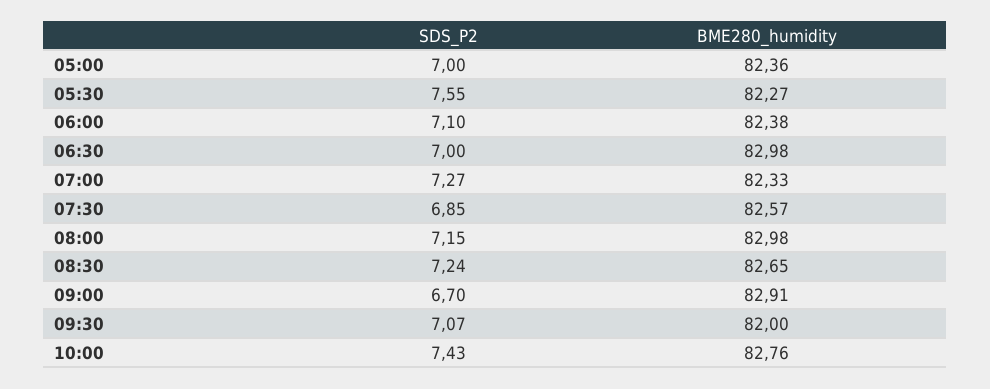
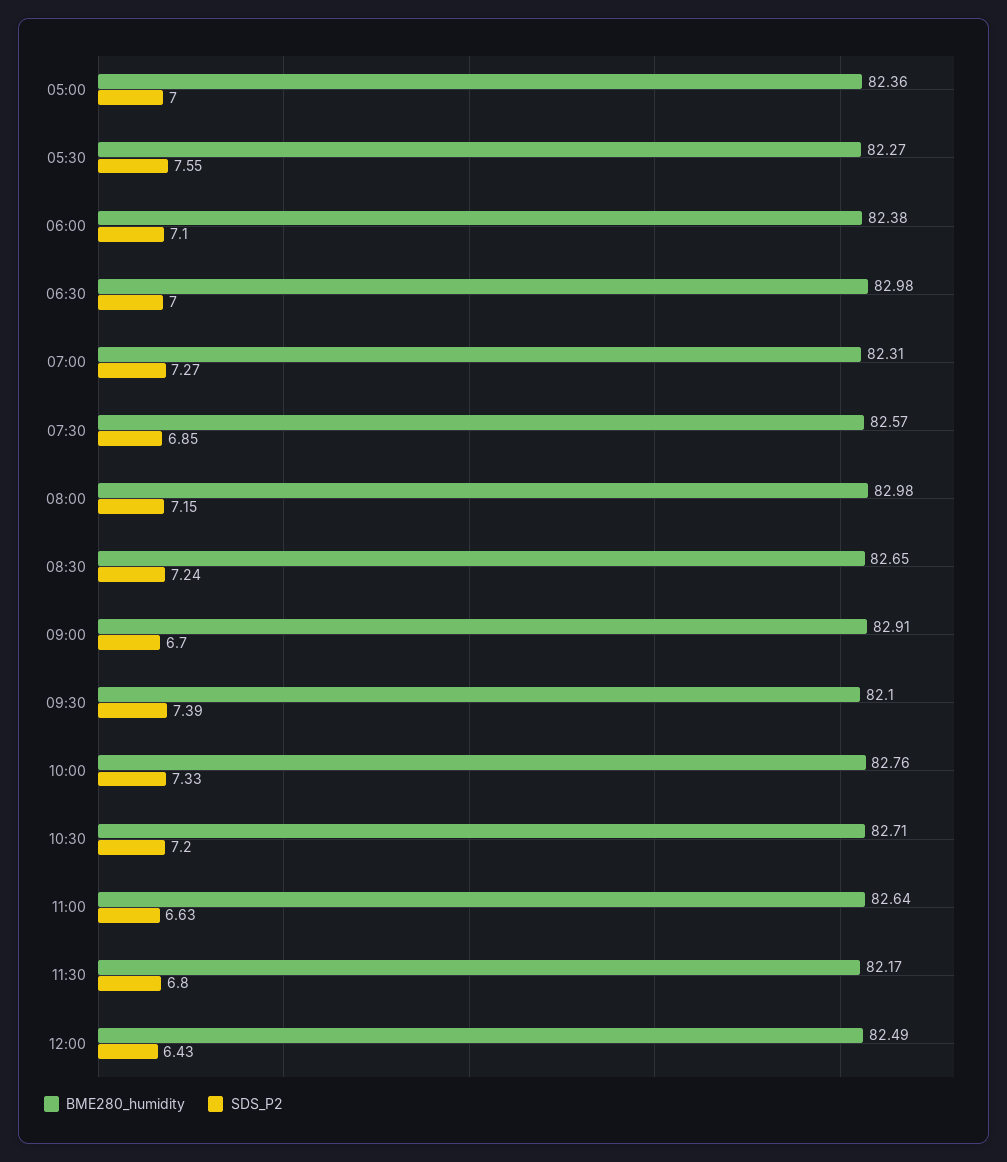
BME280_humidity, 07:00: 82.33 -> 82.31
SDS_P2, 09:30: 7.07 -> 7.39
BME280_humidity, 09:30: 82 -> 82.1
SDS_P2, 10:00: 7.43 -> 7.33
BME280_humidity, 10:30: none -> 82.71
SDS_P2, 10:30: none -> 7.2
BME280_humidity, 11:00: none -> 82.64
SDS_P2, 11:00: none -> 6.63
BME280_humidity, 11:30: none -> 82.17
SDS_P2, 11:30: none -> 6.8
BME280_humidity, 12:00: none -> 82.49
SDS_P2, 12:00: none -> 6.43

